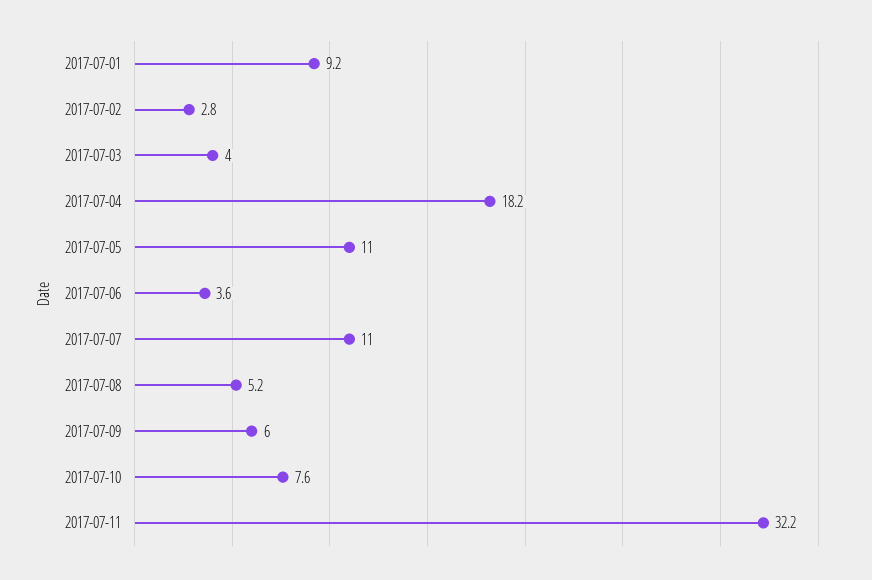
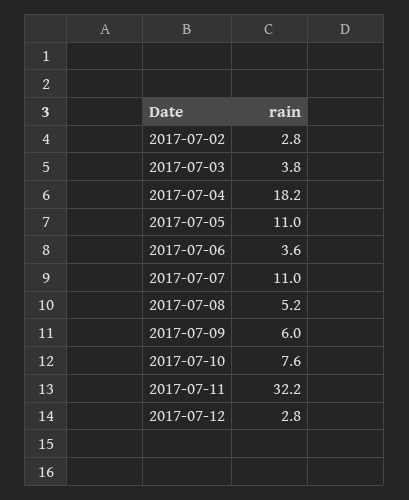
2017-07-01: 9.2 -> none
2017-07-03: 4 -> 3.8
2017-07-12: none -> 2.8

